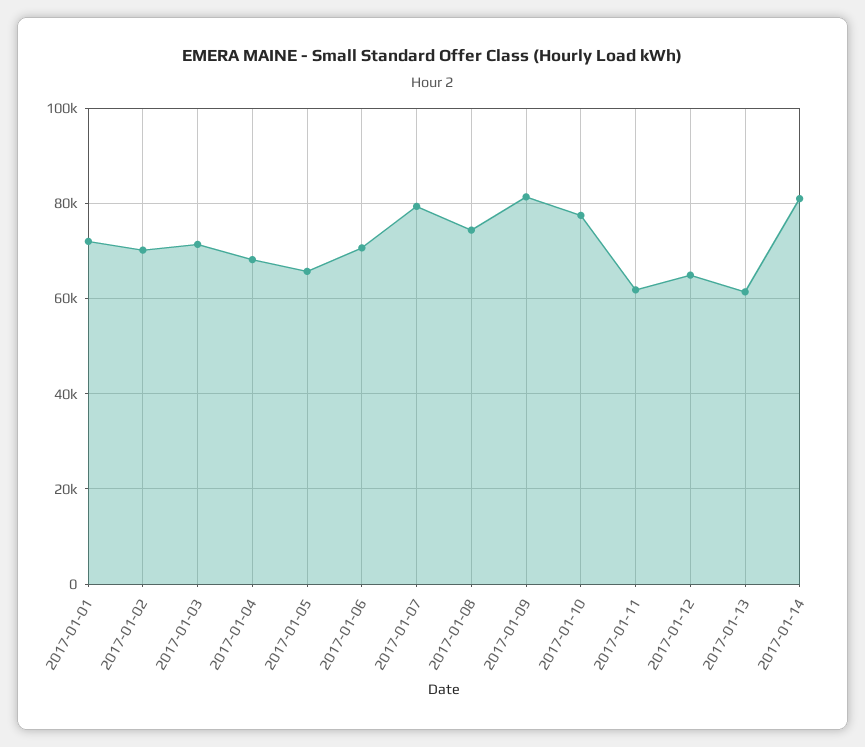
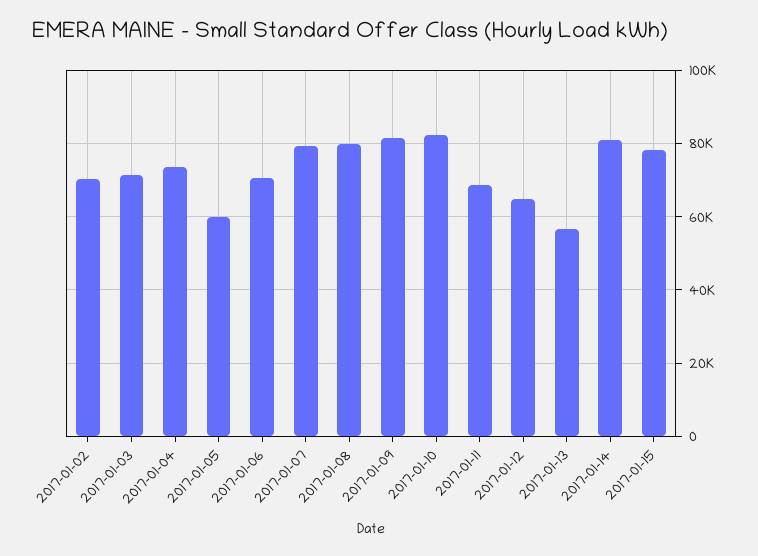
2017-01-01: 72000 -> none
2017-01-04: 68000 -> 74000
2017-01-05: 66000 -> 60000
2017-01-08: 74000 -> 80000
2017-01-10: 78000 -> 82000
2017-01-11: 62000 -> 68000
2017-01-13: 62000 -> 56000
2017-01-15: none -> 78000

